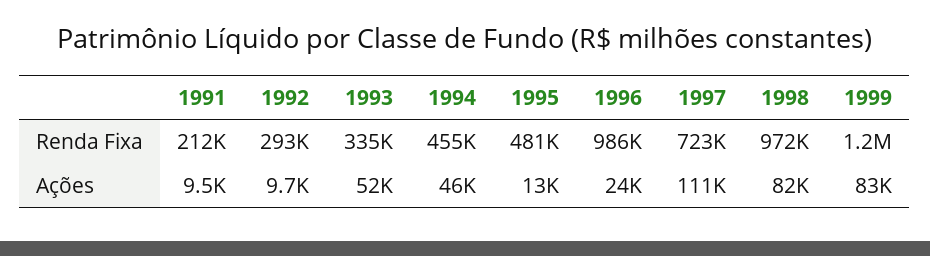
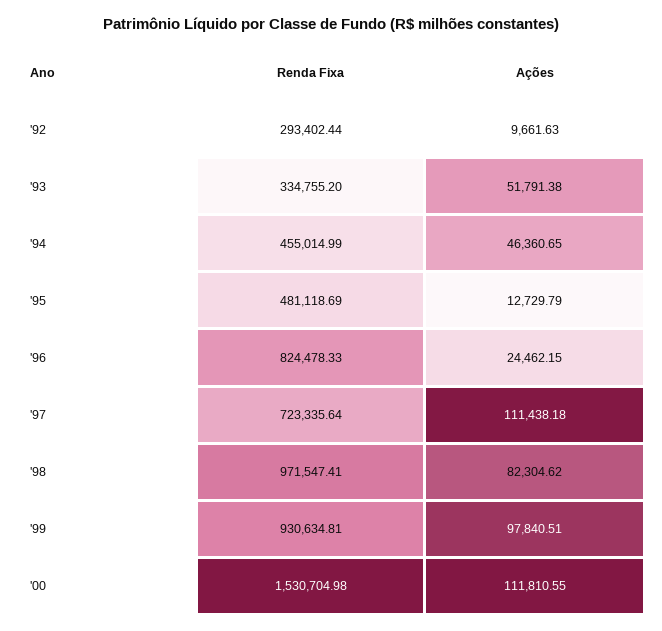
1991, Renda Fixa: 212000 -> none
1996, Renda Fixa: 986000 -> 824478.33
1999, Renda Fixa: 1200000 -> 930634.81
1991, Ações: 9500 -> none
1999, Ações: 83000 -> 97840.51
'00, Renda Fixa: none -> 1530704.98
'00, Ações: none -> 111810.55

